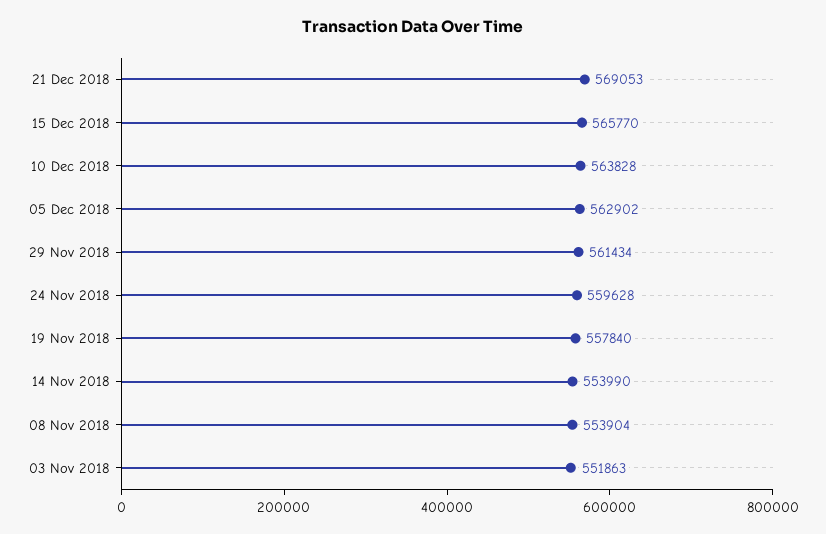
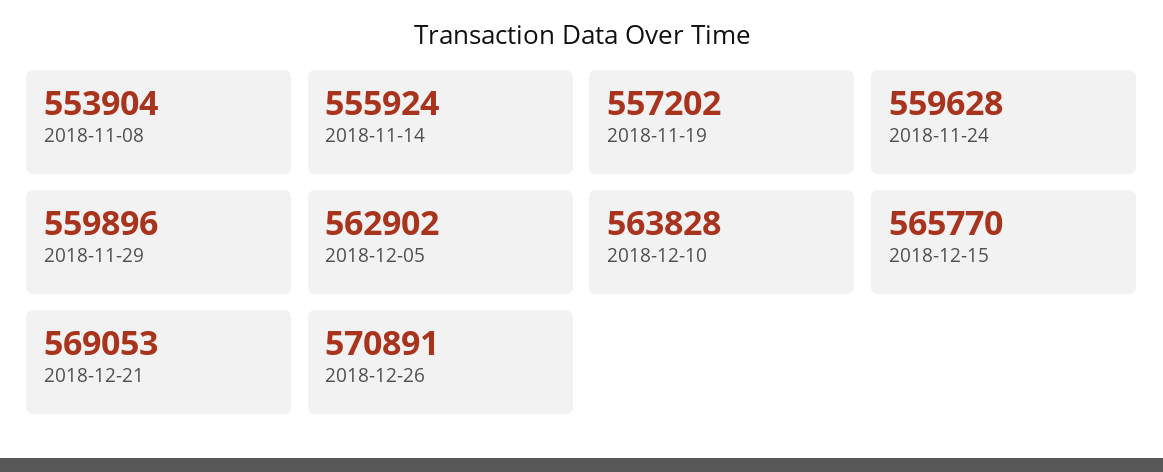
29 Nov 2018: 561434 -> 559896
19 Nov 2018: 557840 -> 557202
14 Nov 2018: 553990 -> 555924
03 Nov 2018: 551863 -> none
2018-12-26: none -> 570891

